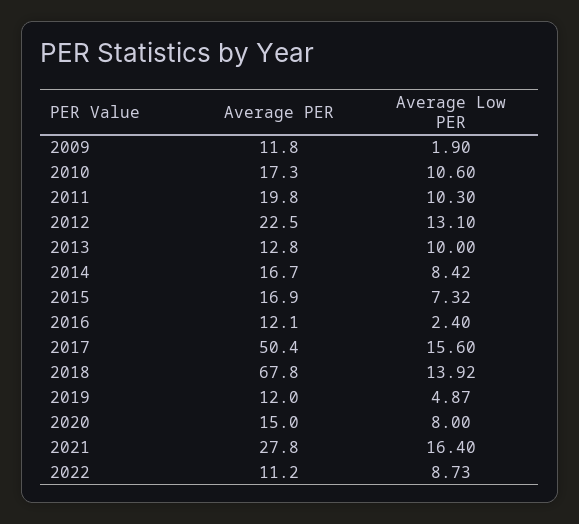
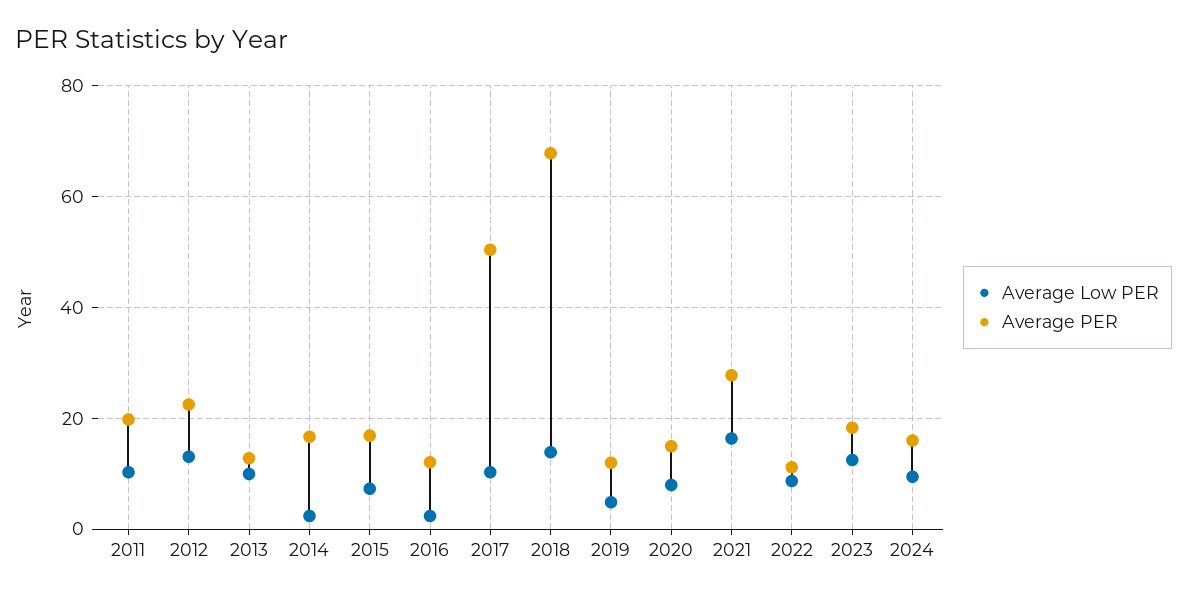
Average PER, 2009: 11.8 -> none
Average Low PER, 2009: 1.9 -> none
Average PER, 2010: 17.3 -> none
Average Low PER, 2010: 10.6 -> none
Average Low PER, 2014: 8.42 -> 2
Average Low PER, 2017: 15.6 -> 10
Average Low PER, 2023: none -> 12
Average PER, 2023: none -> 18
Average Low PER, 2024: none -> 10
Average PER, 2024: none -> 16

